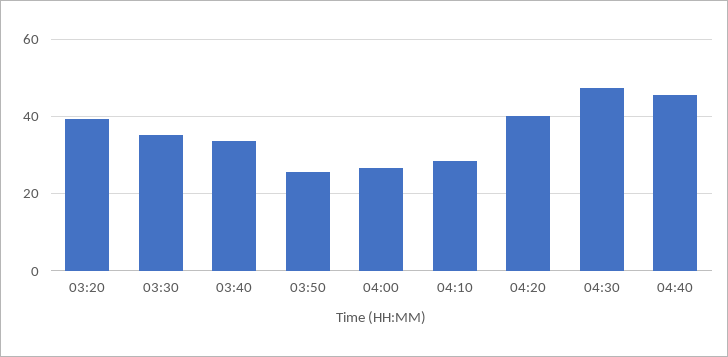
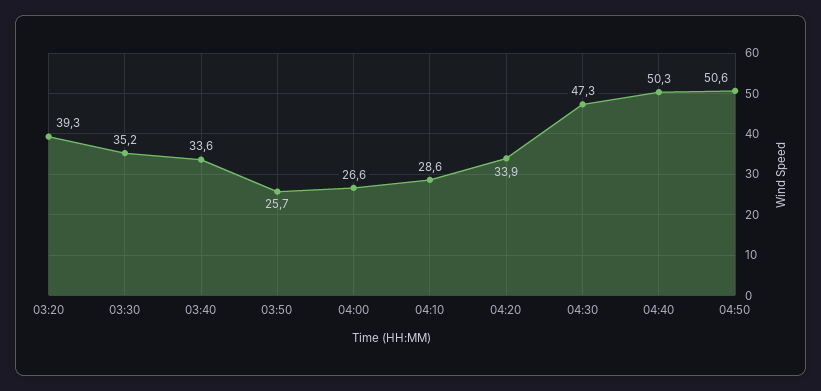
04:20: 40 -> 33.9
04:40: 46 -> 50.3
04:50: none -> 50.6

